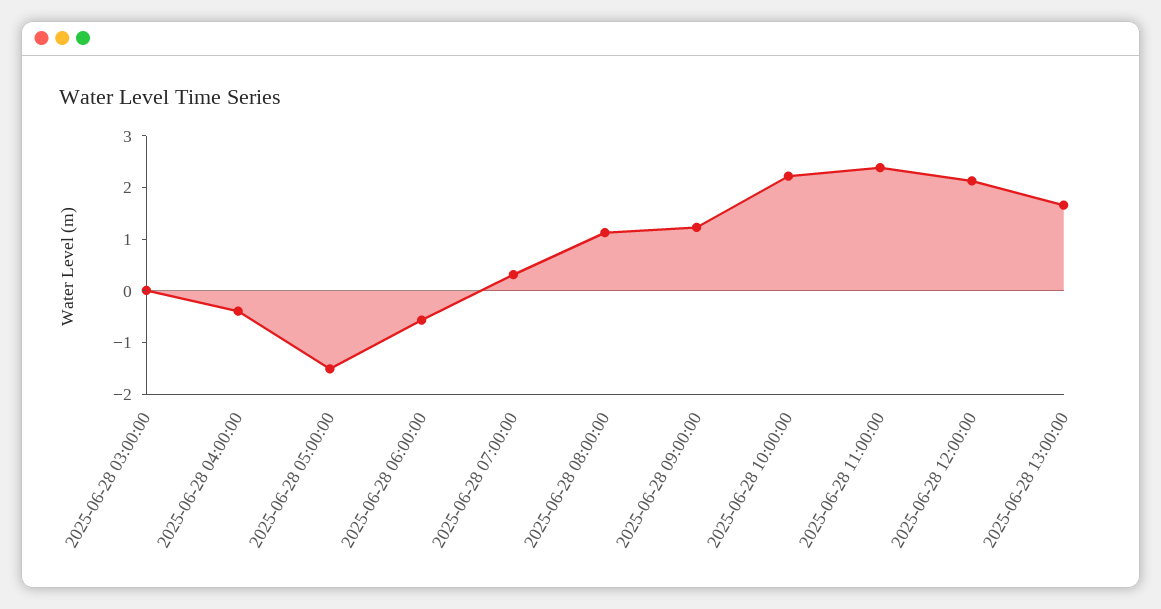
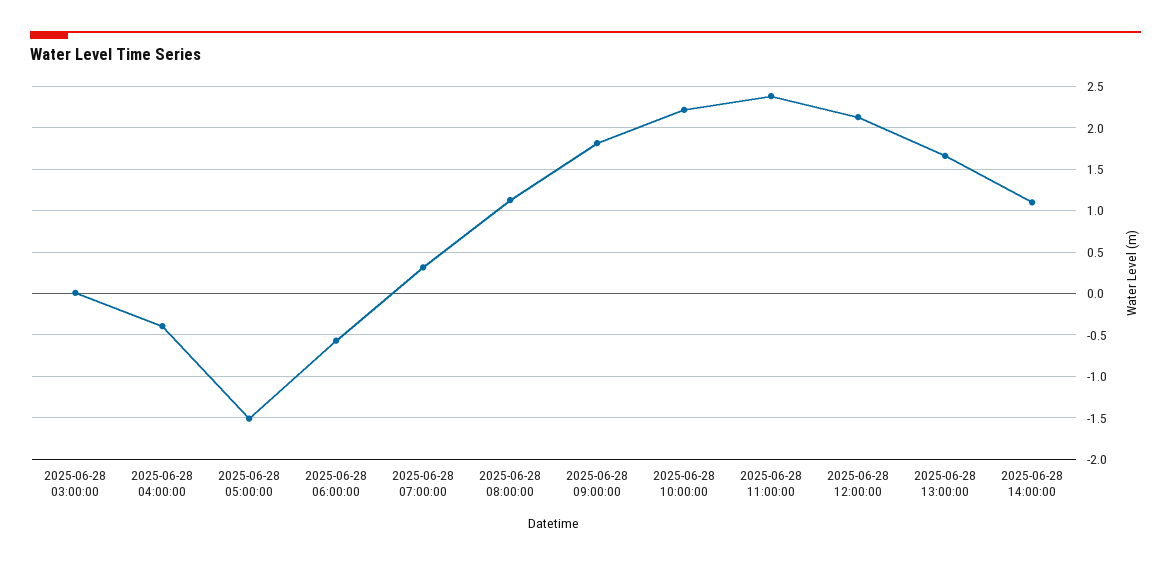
2025-06-28 09:00:00: 1.2 -> 1.8
2025-06-28 14:00:00: none -> 1.1

